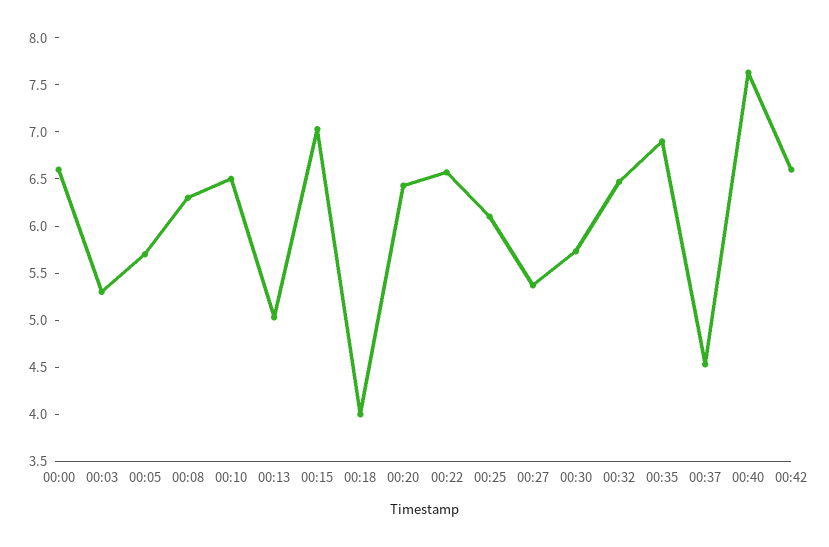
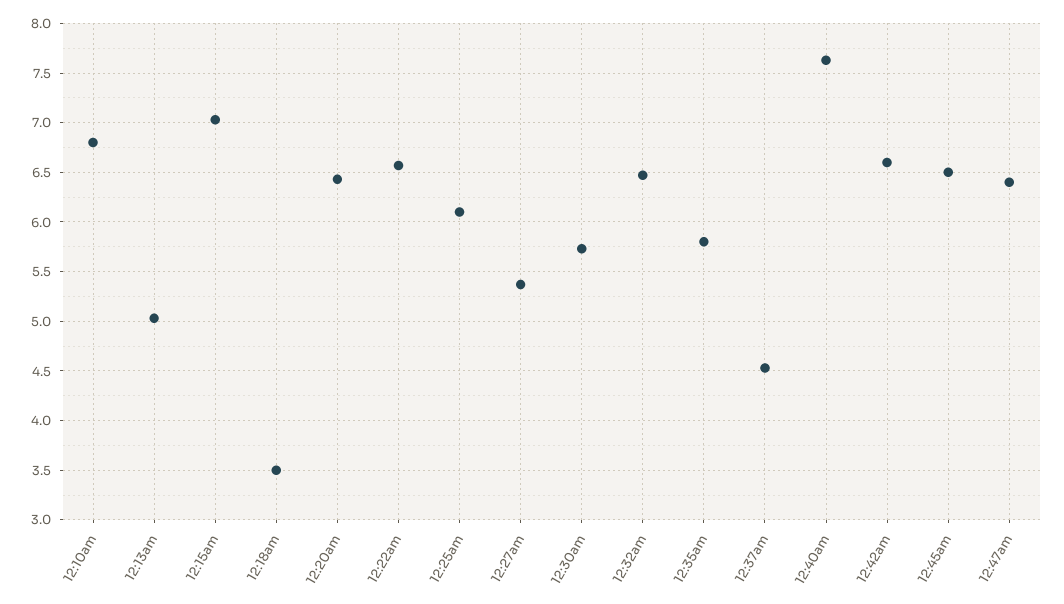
00:00: 6.6 -> none
00:03: 5.3 -> none
00:05: 5.7 -> none
00:08: 6.3 -> none
00:10: 6.5 -> 6.8
00:18: 4 -> 3.5
00:35: 6.9 -> 5.8
12:45am: none -> 6.5
12:47am: none -> 6.4

